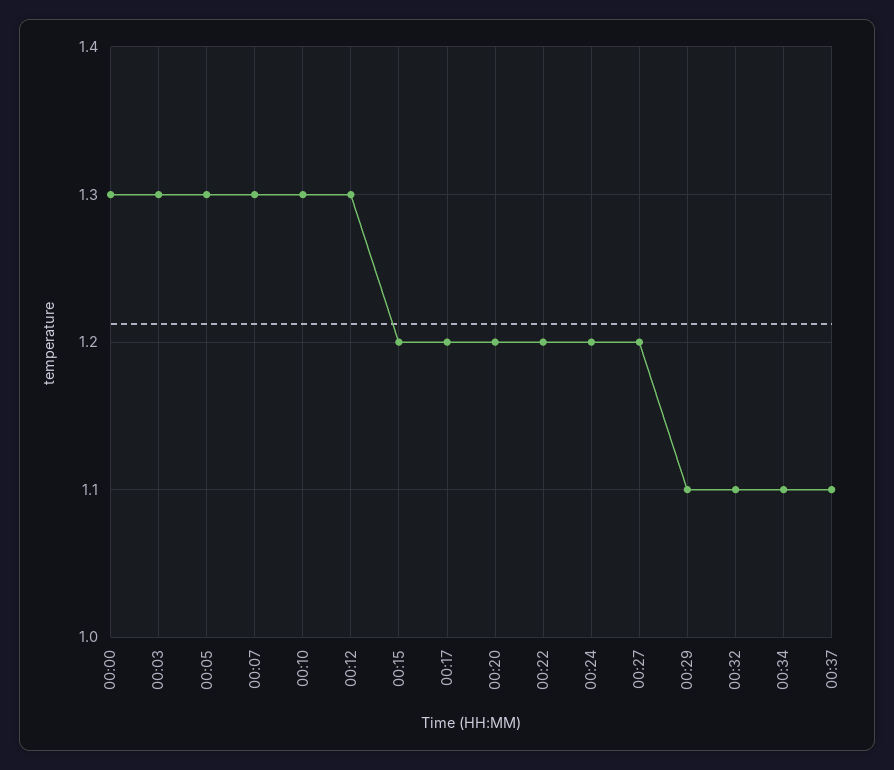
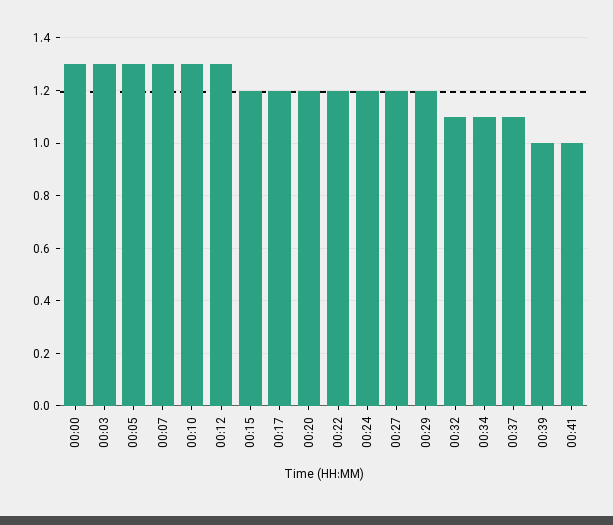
00:29: 1.1 -> 1.2
00:39: none -> 1
00:41: none -> 1

